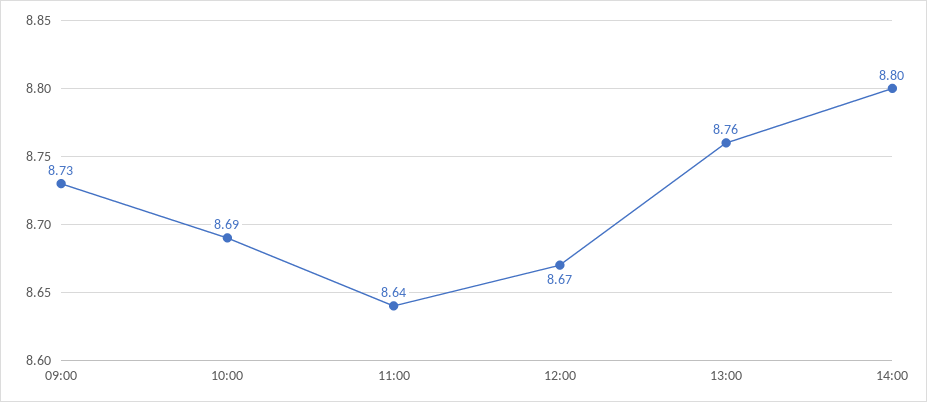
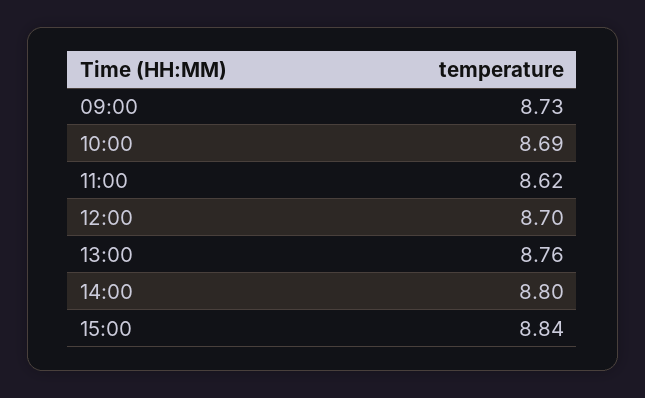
11:00: 8.64 -> 8.62
12:00: 8.67 -> 8.7
15:00: none -> 8.84

